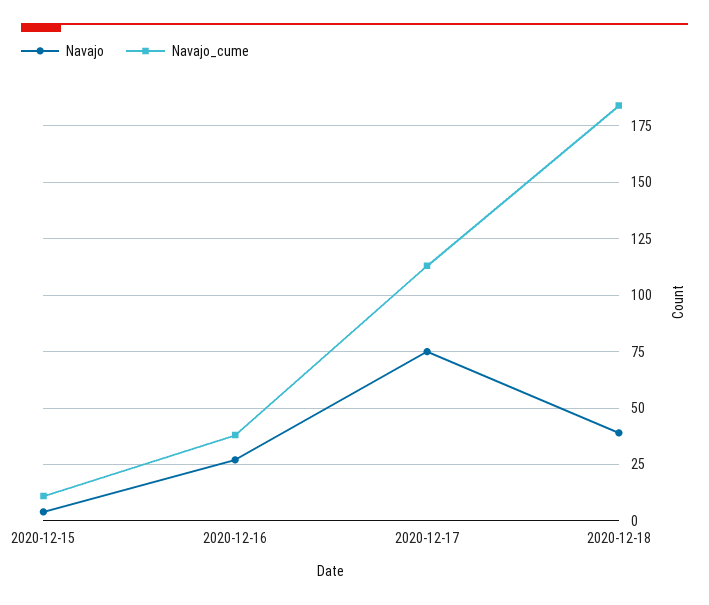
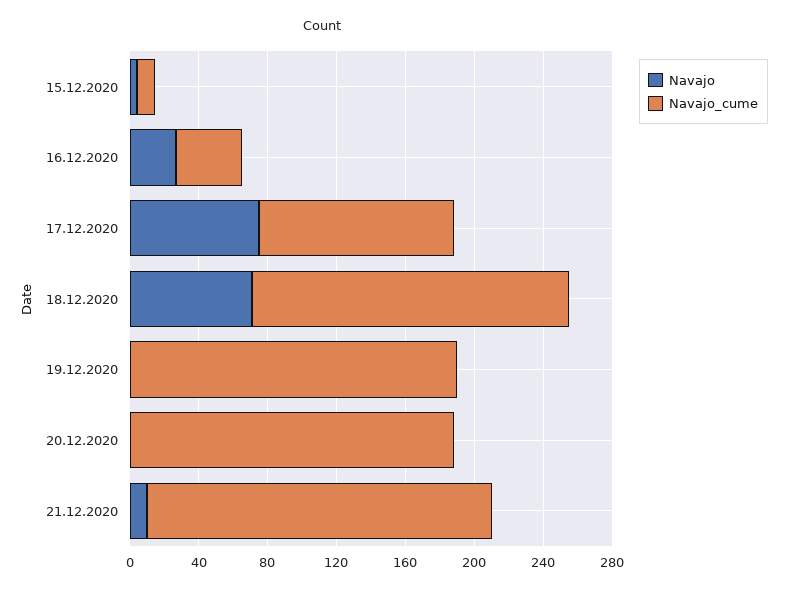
Navajo, 2020-12-18: 40 -> 70
Navajo, 19.12.2020: none -> 0
Navajo_cume, 19.12.2020: none -> 190
Navajo, 20.12.2020: none -> 0
Navajo_cume, 20.12.2020: none -> 190
Navajo, 21.12.2020: none -> 10
Navajo_cume, 21.12.2020: none -> 200

